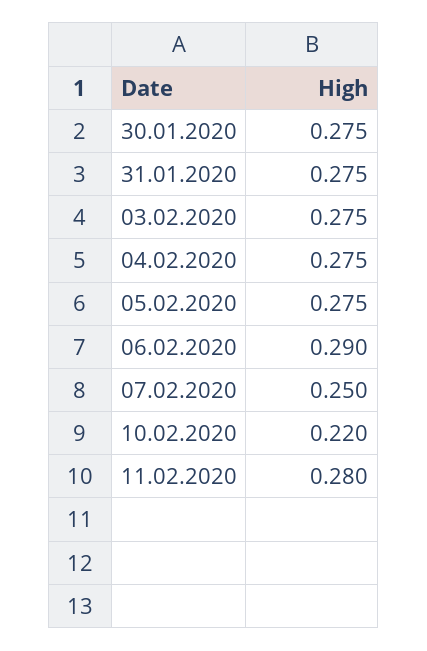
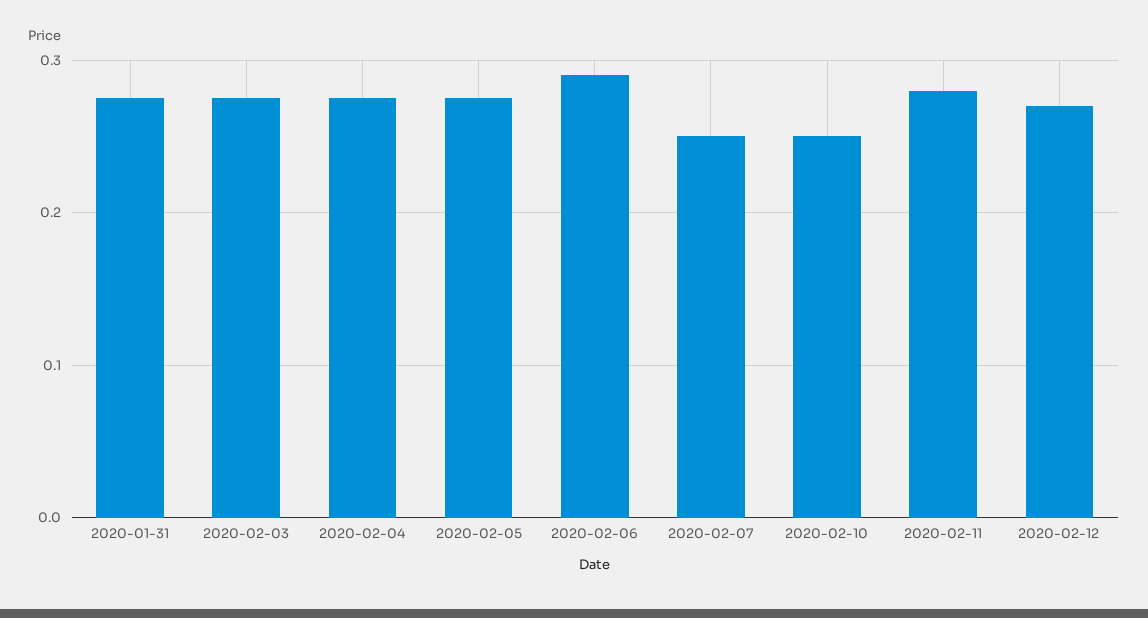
30.01.2020: 0.275 -> none
10.02.2020: 0.22 -> 0.25
2020-02-12: none -> 0.27

